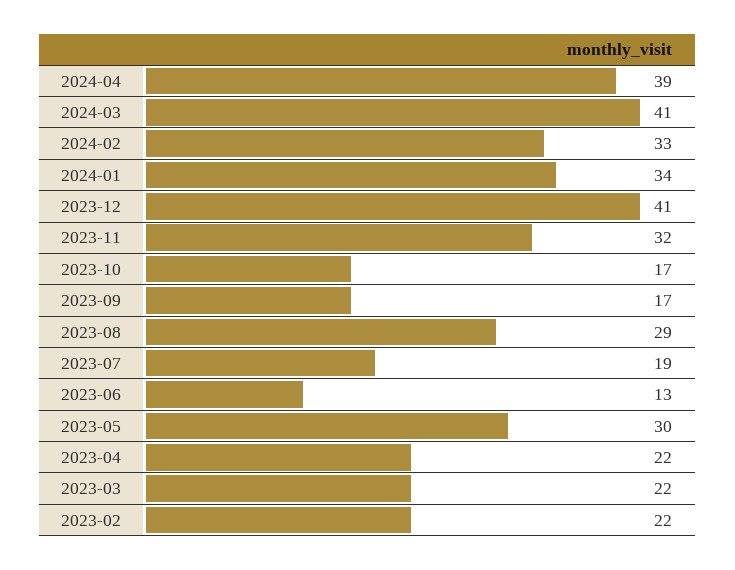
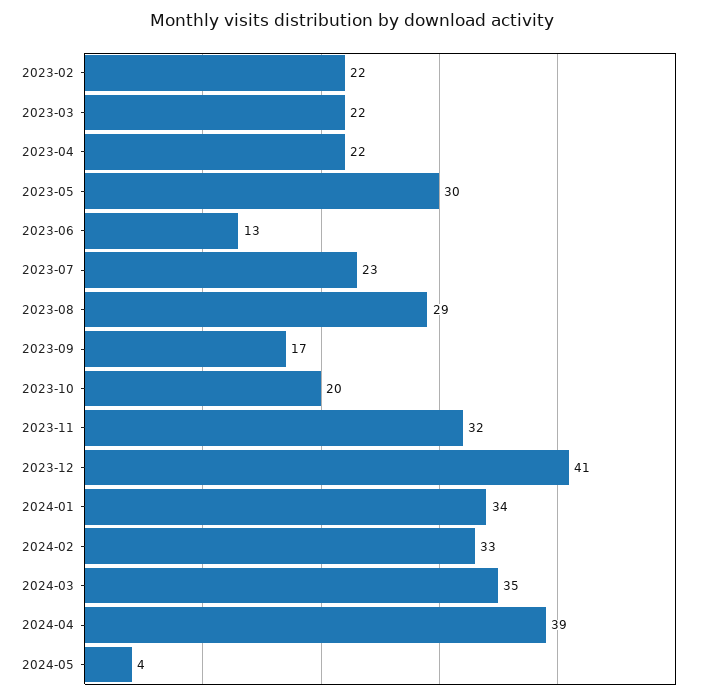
2024-03: 41 -> 35
2023-10: 17 -> 20
2023-07: 19 -> 23
2024-05: none -> 4

